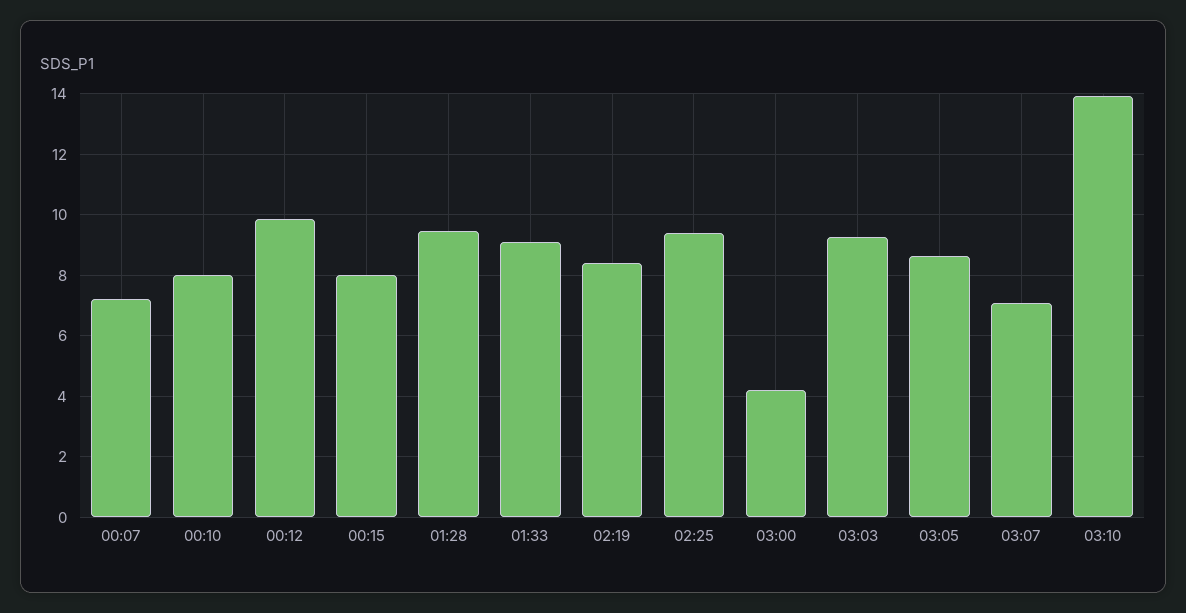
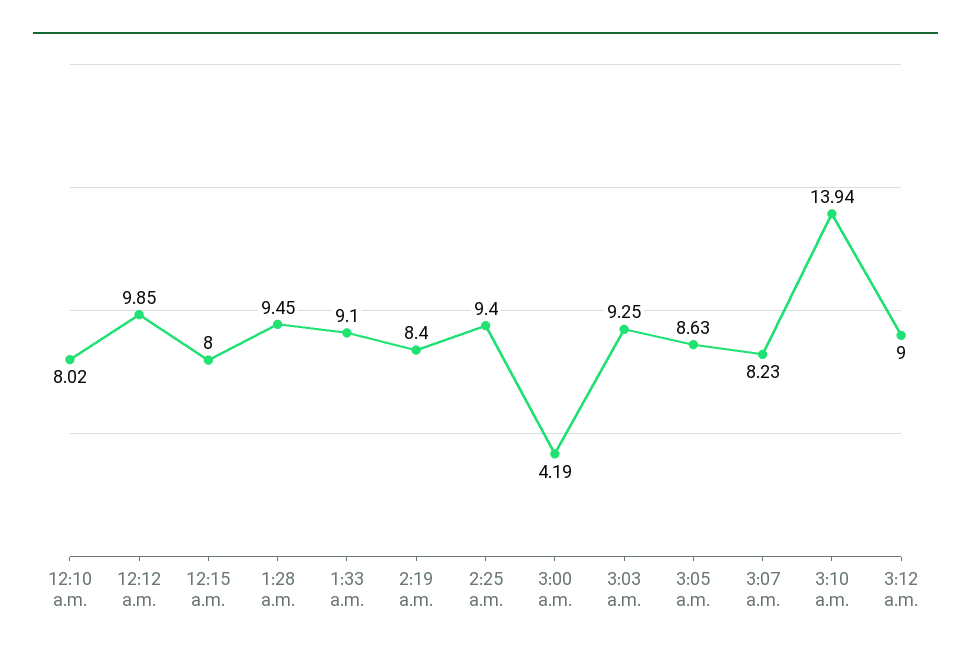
00:07: 7.2 -> none
03:07: 7 -> 8.23
3:12 a.m.: none -> 9

